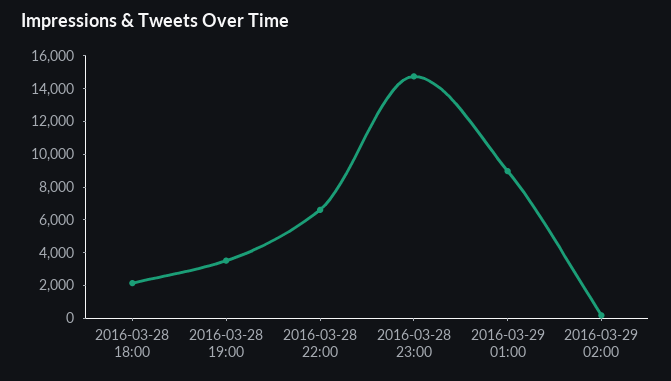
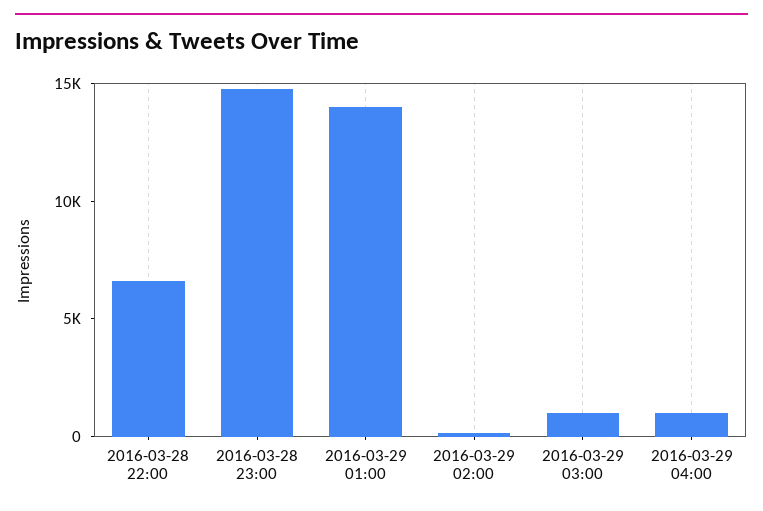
2016-03-28 18:00: 2000 -> none
2016-03-28 19:00: 3500 -> none
2016-03-29 01:00: 9000 -> 14000
2016-03-29 03:00: none -> 1000
2016-03-29 04:00: none -> 1000

